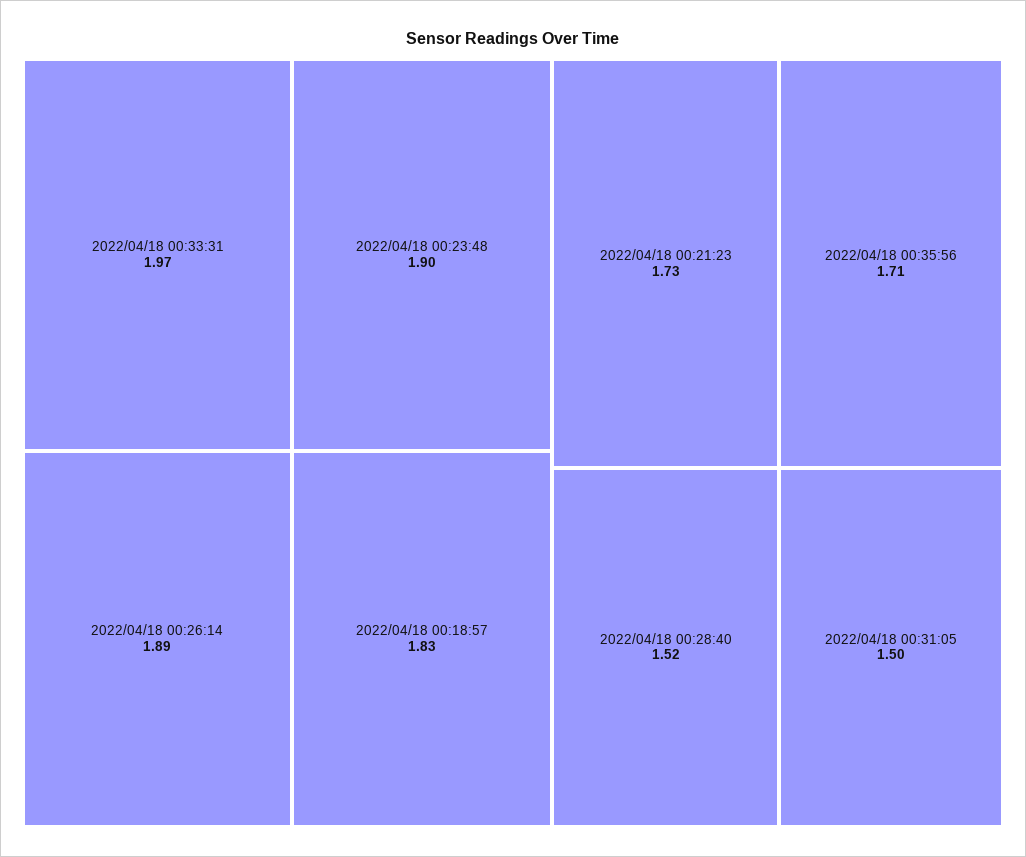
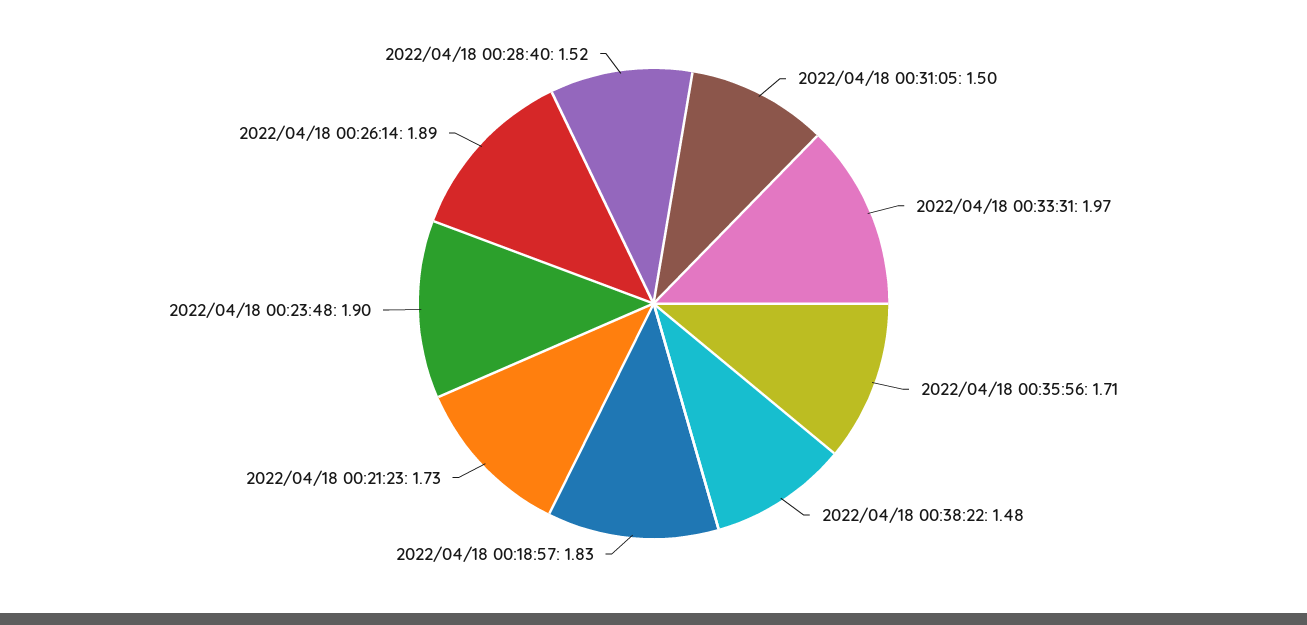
2022/04/18 00:38:22: none -> 1.48

